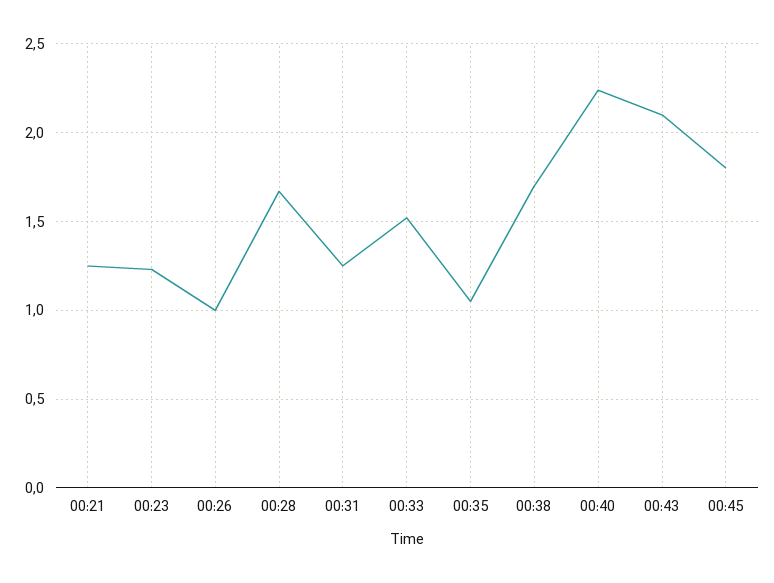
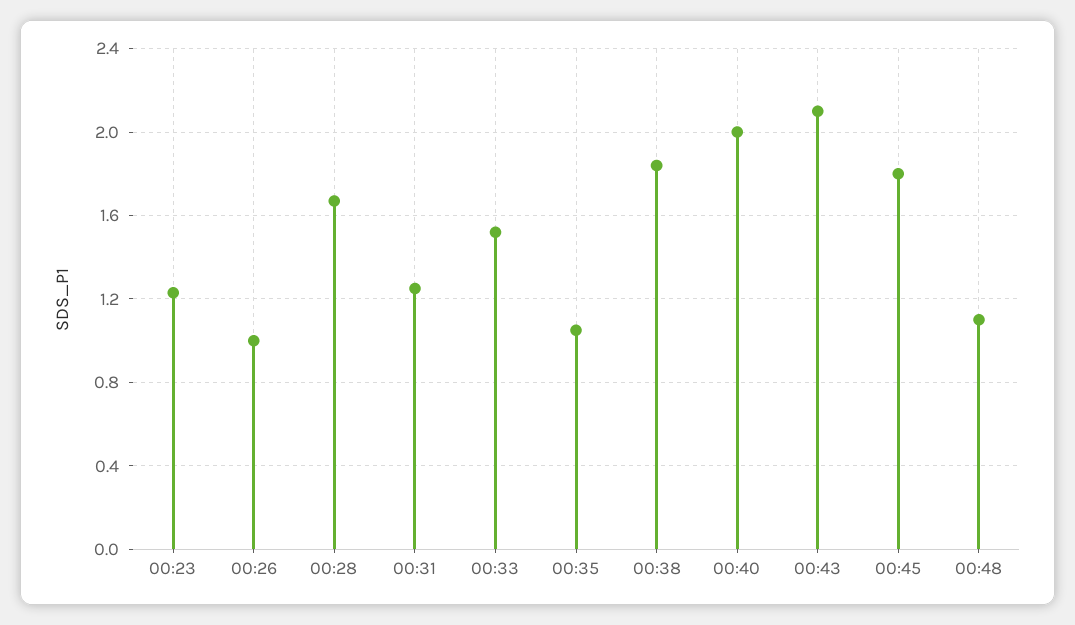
00:21: 1.25 -> none
00:38: 1.7 -> 1.85
00:40: 2.25 -> 2
00:48: none -> 1.1

